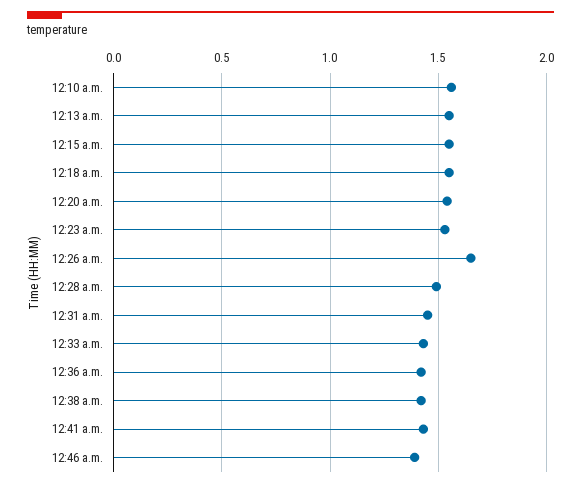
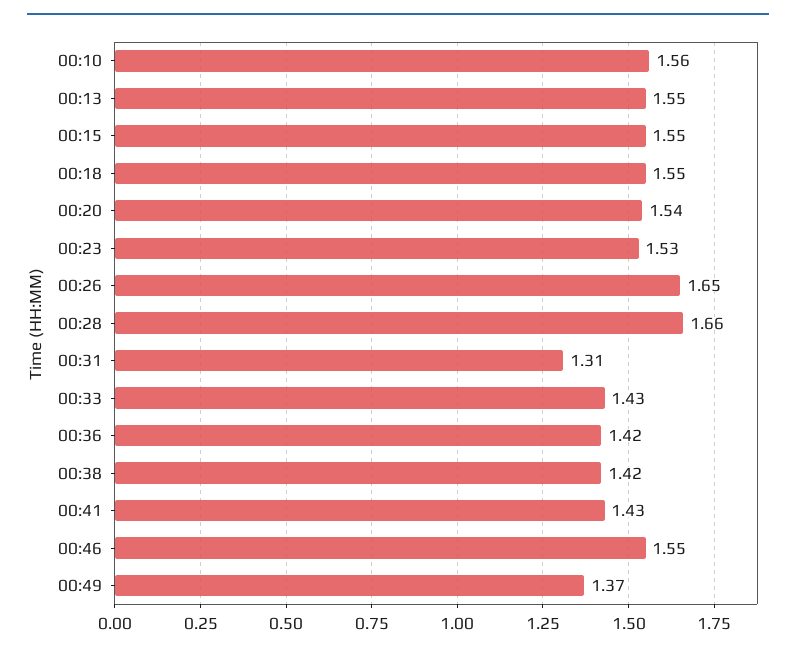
12:28 a.m.: 1.5 -> 1.66
12:31 a.m.: 1.45 -> 1.31
12:46 a.m.: 1.4 -> 1.55
00:49: none -> 1.37

